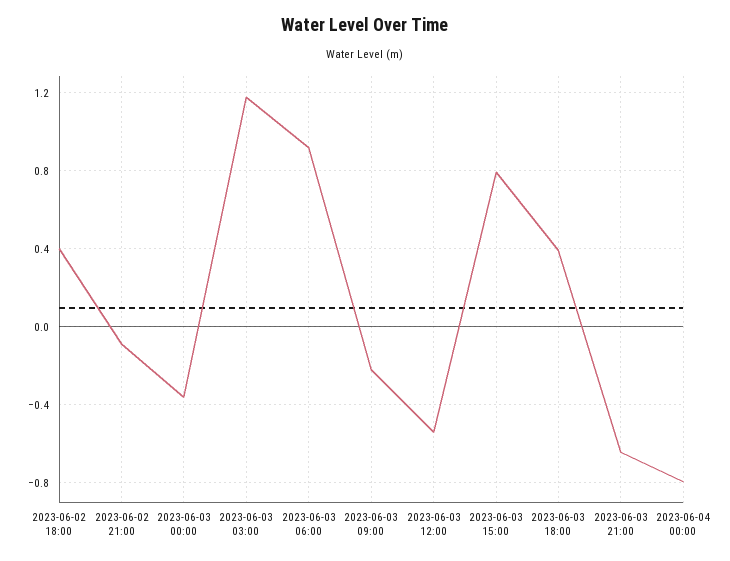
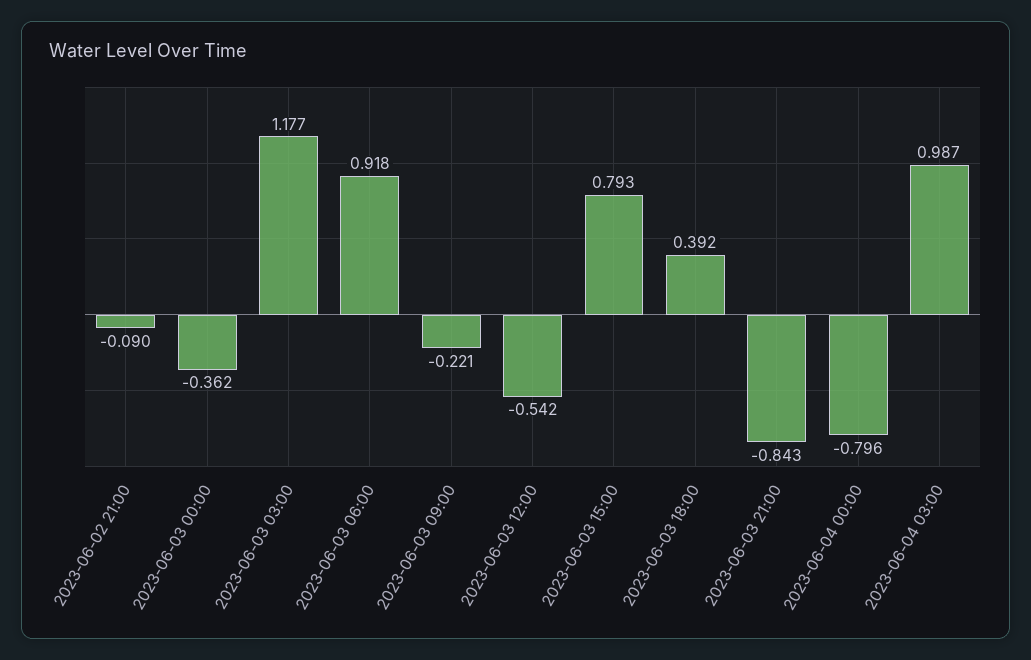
2023-06-02 18:00: 0.4 -> none
2023-06-03 21:00: -0.65 -> -0.843
2023-06-04 03:00: none -> 0.987

